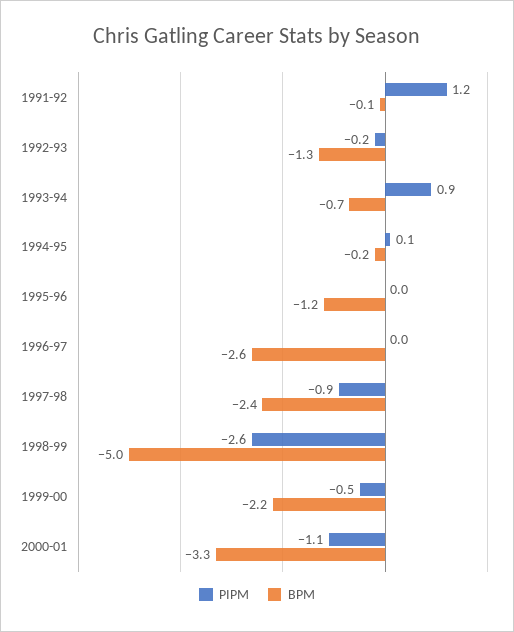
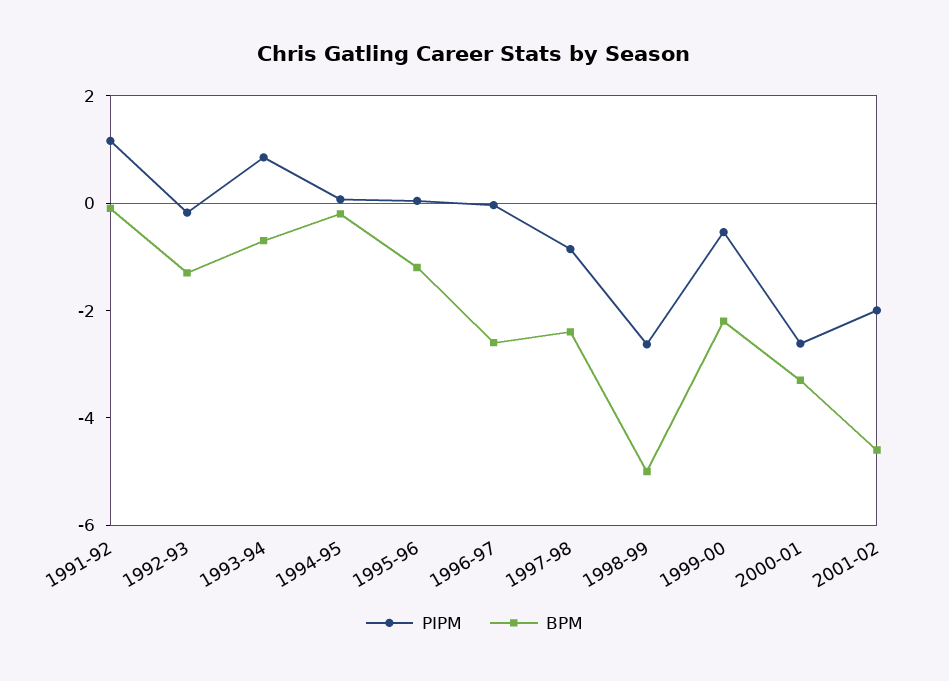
PIPM, 2000-01: -1.1 -> -2.5
PIPM, 2001-02: none -> -2
BPM, 2001-02: none -> -4.5

